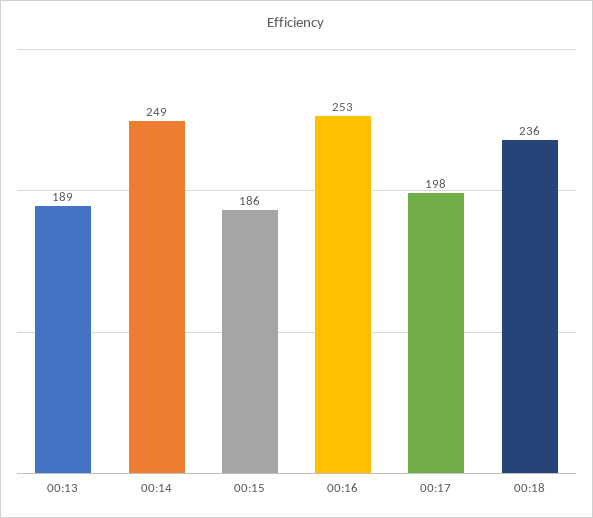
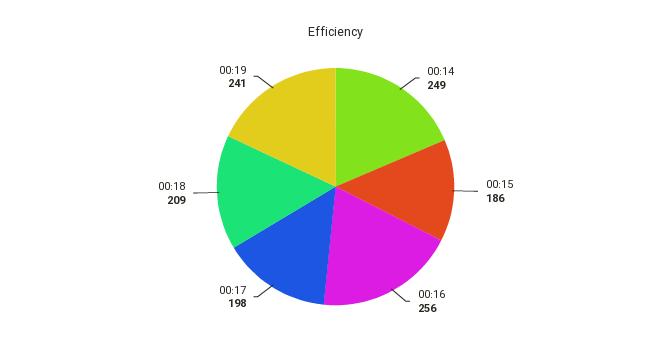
00:13: 189 -> none
00:16: 253 -> 256
00:18: 236 -> 209
00:19: none -> 241

